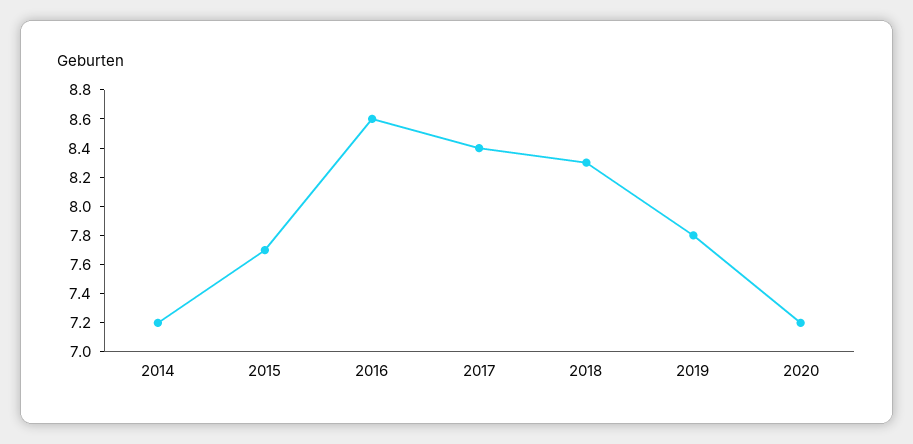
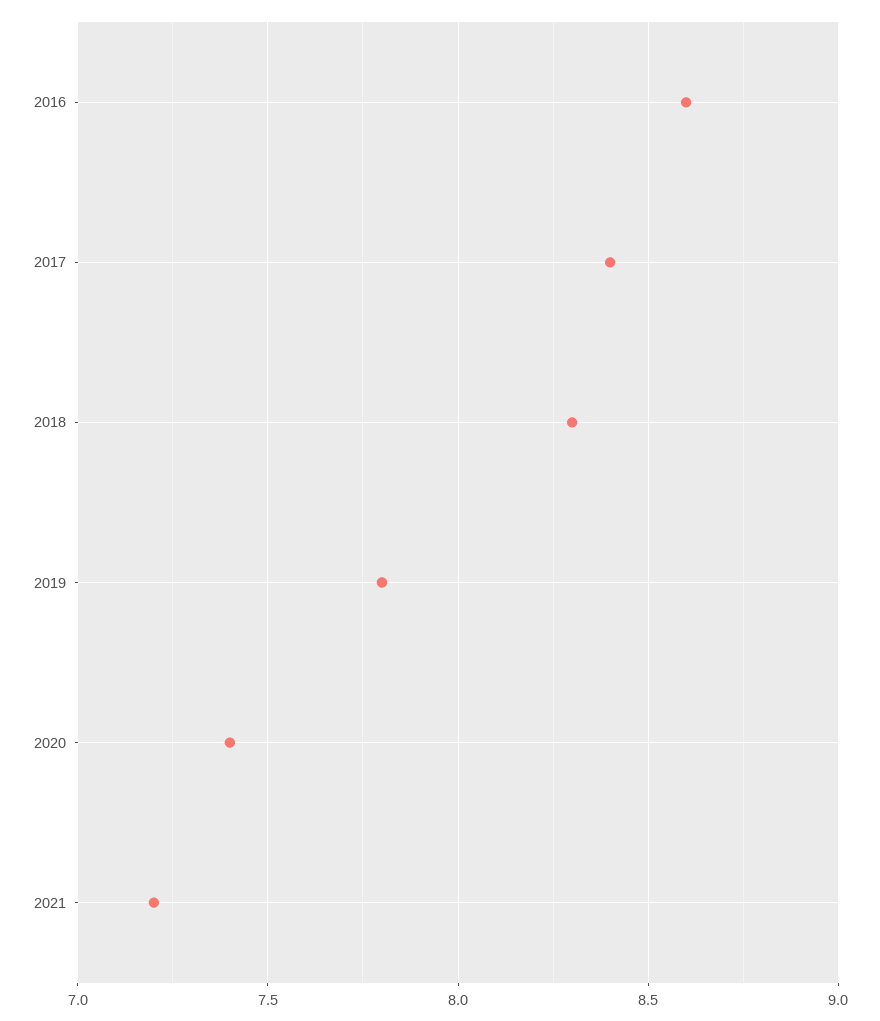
2014: 7.2 -> none
2015: 7.7 -> none
2020: 7.2 -> 7.4
2021: none -> 7.2

